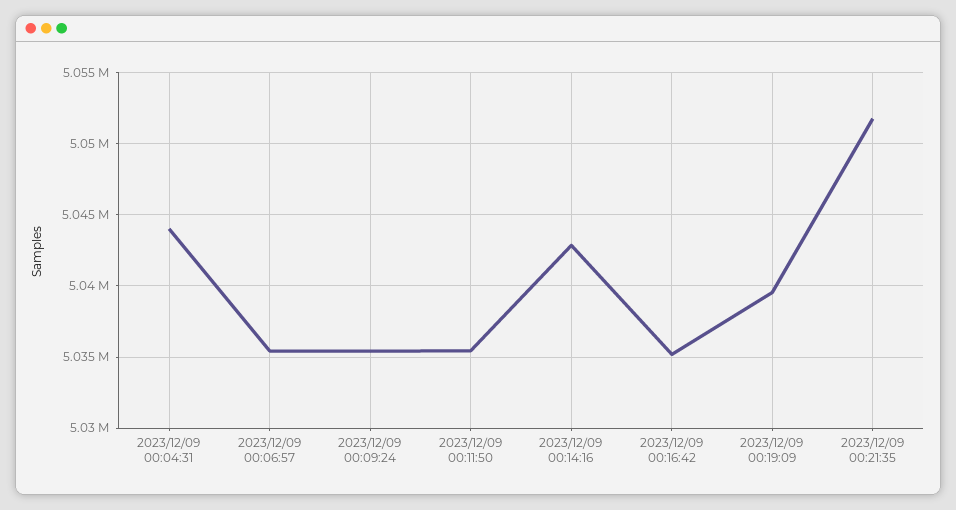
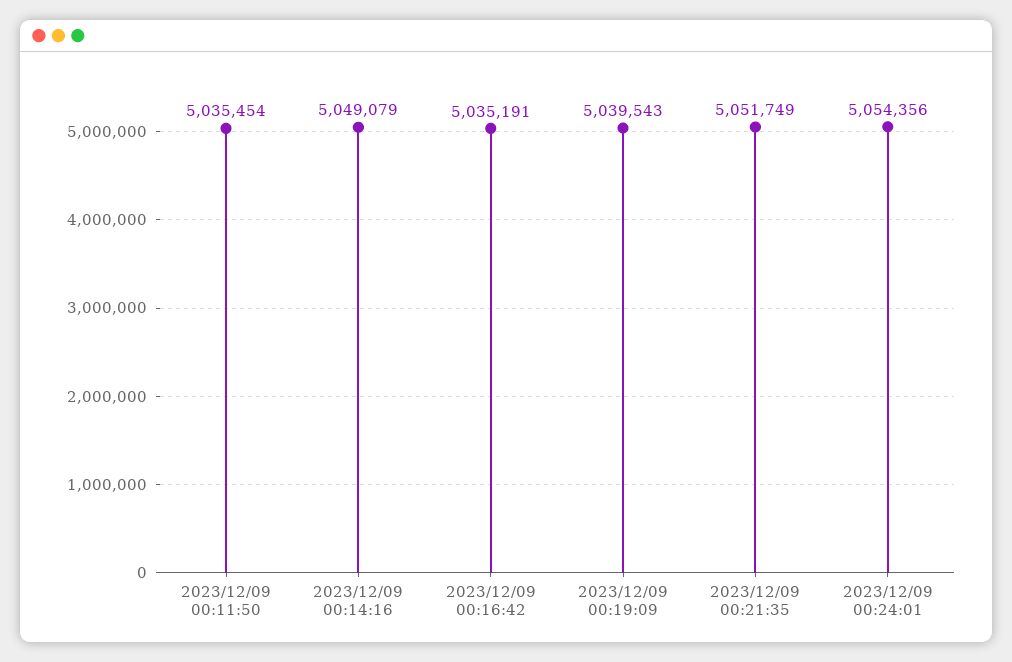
2023/12/09 00:04:31: 5044000 -> none
2023/12/09 00:06:57: 5035500 -> none
2023/12/09 00:09:24: 5035500 -> none
2023/12/09 00:14:16: 5043000 -> 5049079
2023/12/09 00:24:01: none -> 5054356

